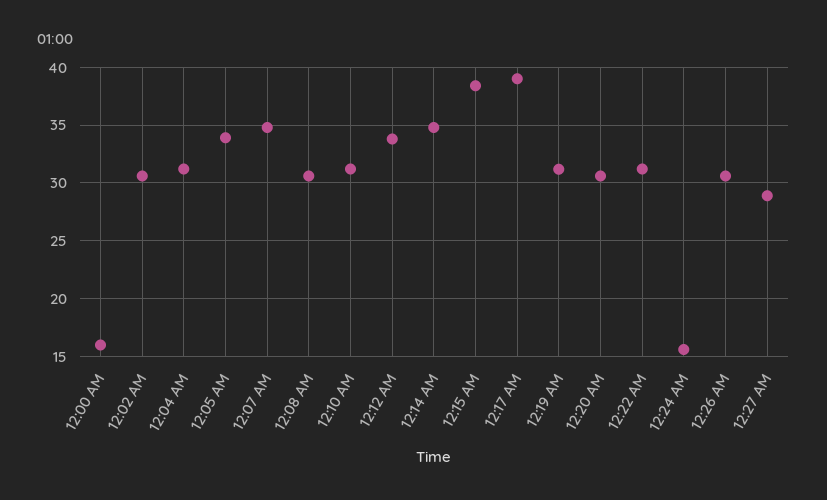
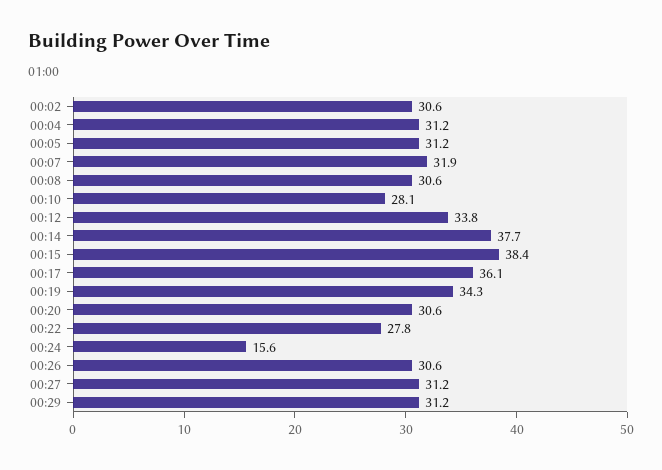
12:00 AM: 16 -> none
12:05 AM: 34 -> 31.2
12:07 AM: 35 -> 31.9
12:10 AM: 31 -> 28.1
12:14 AM: 35 -> 37.7
12:17 AM: 39 -> 36.1
12:19 AM: 31 -> 34.3
12:22 AM: 31 -> 27.8
12:27 AM: 29 -> 31.2
00:29: none -> 31.2

